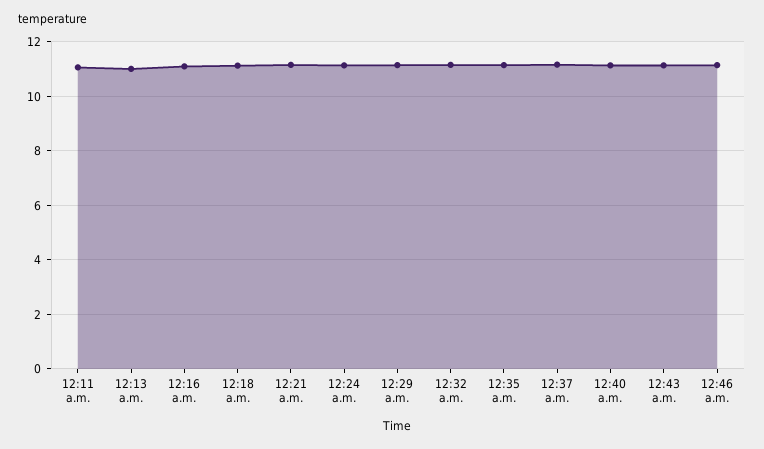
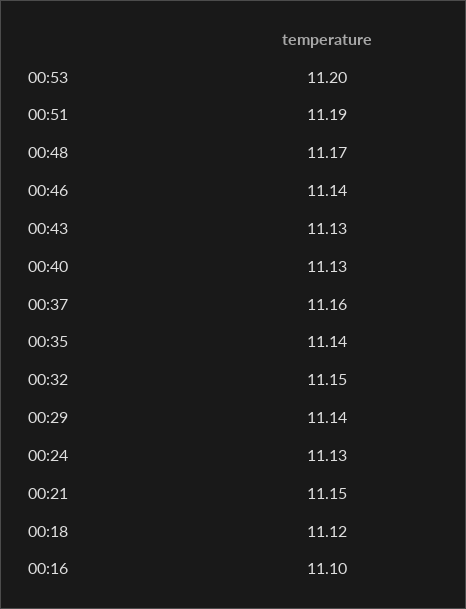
12:11 a.m.: 11 -> none
12:13 a.m.: 11 -> none
00:53: none -> 11.2
00:51: none -> 11.19
00:48: none -> 11.17

